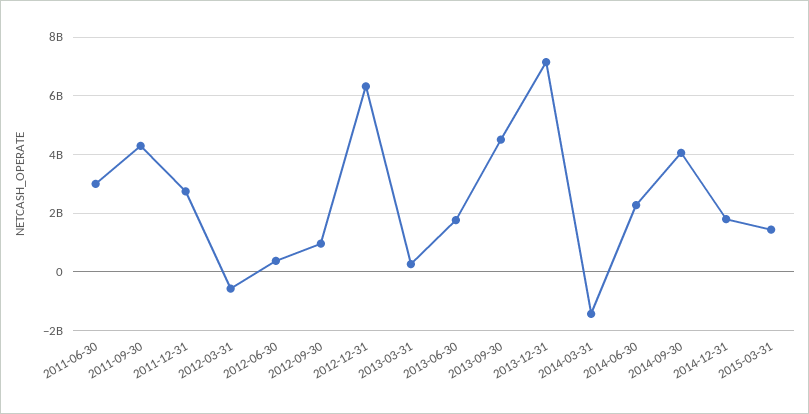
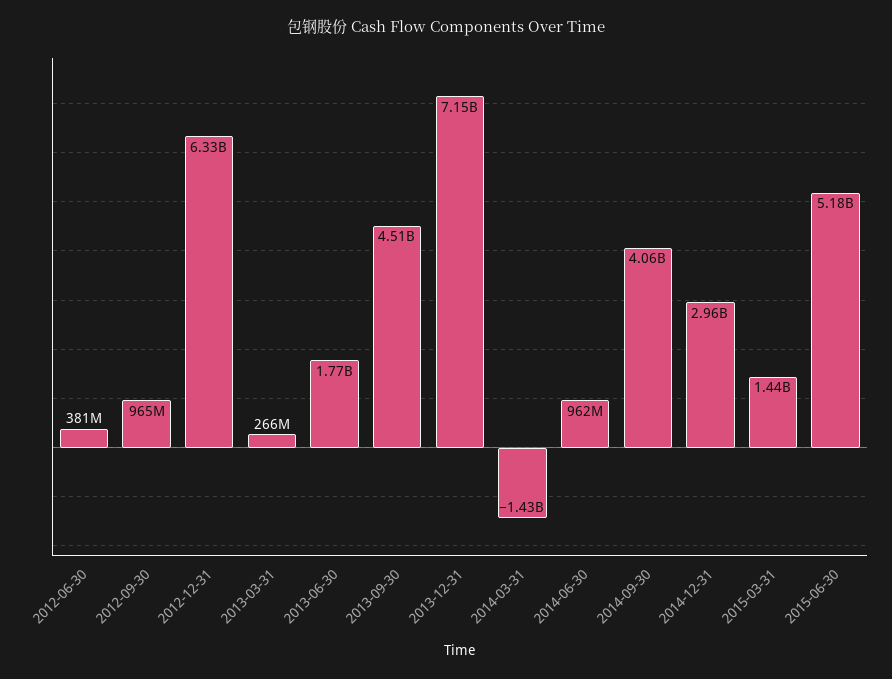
2011-06-30: 3000000000 -> none
2011-09-30: 4250000000 -> none
2011-12-31: 2750000000 -> none
2012-03-31: -500000000 -> none
2014-06-30: 2250000000 -> 962000000
2014-12-31: 1750000000 -> 2960000000
2015-06-30: none -> 5180000000

